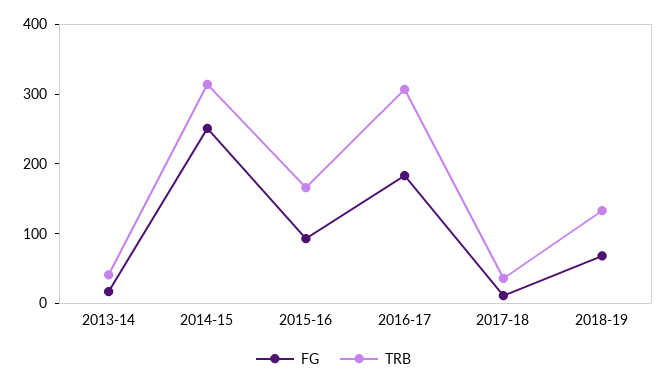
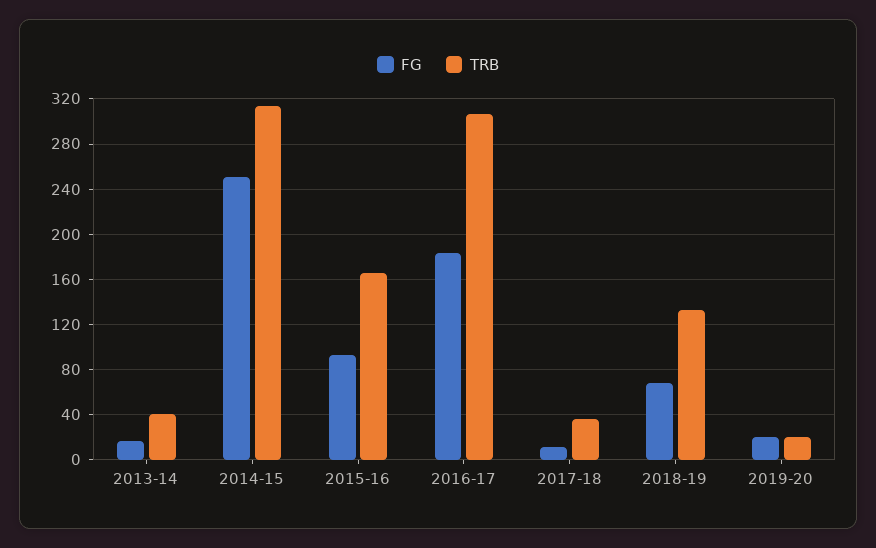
FG, 2019-20: none -> 20
TRB, 2019-20: none -> 20

